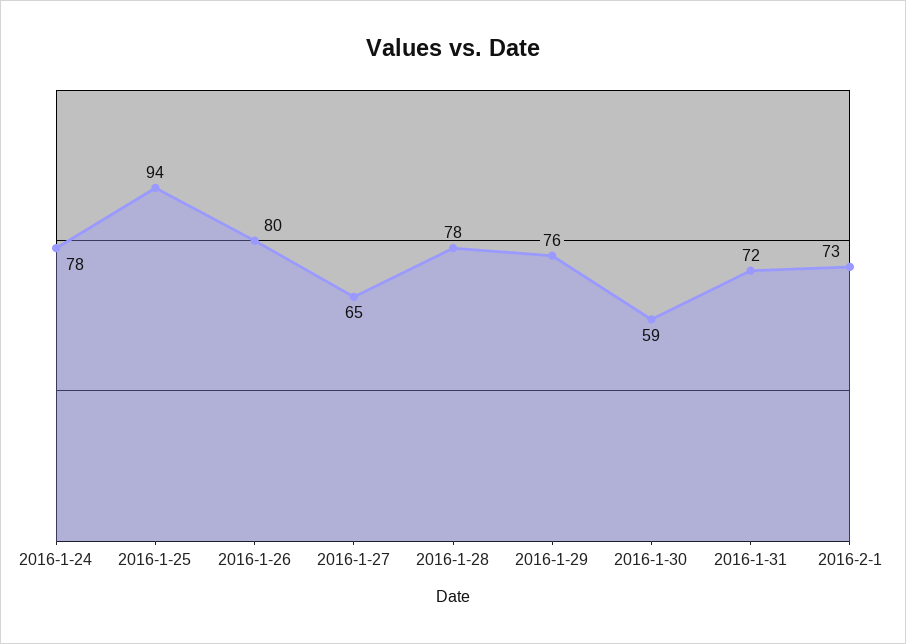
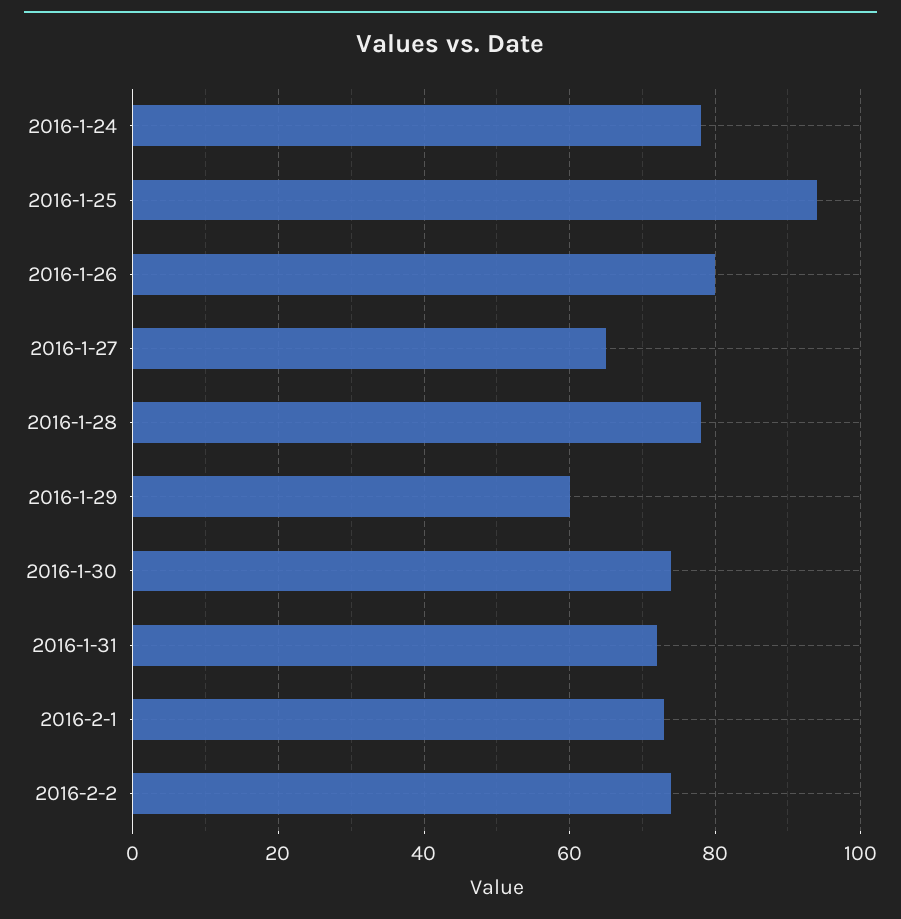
2016-1-29: 76 -> 60
2016-1-30: 59 -> 75
2016-2-2: none -> 75

